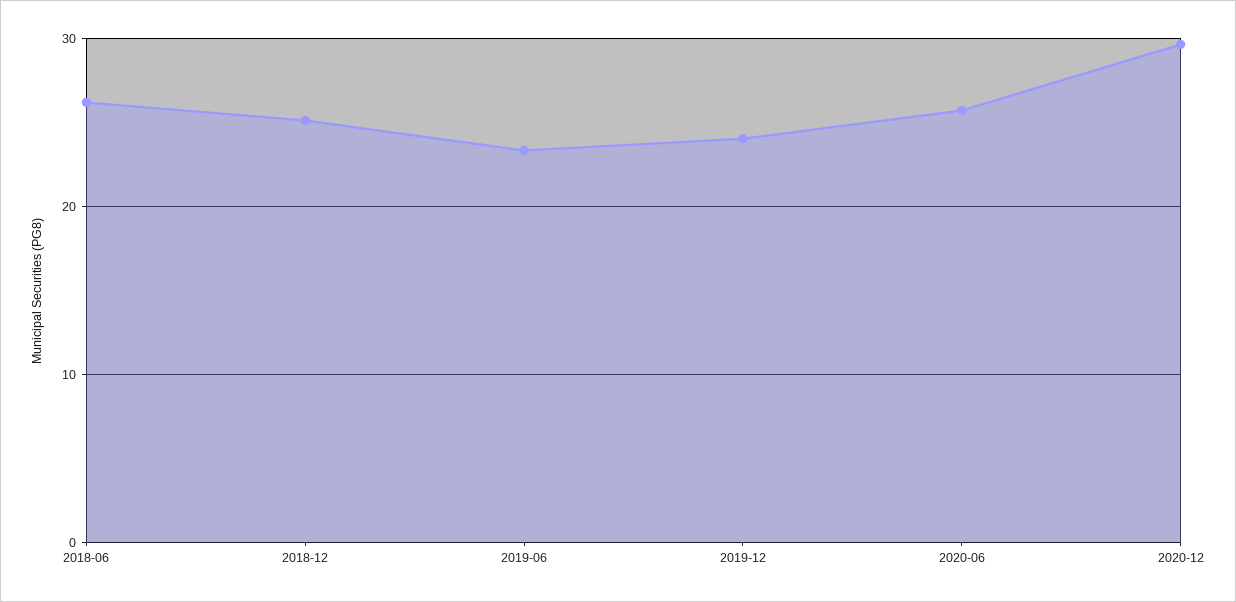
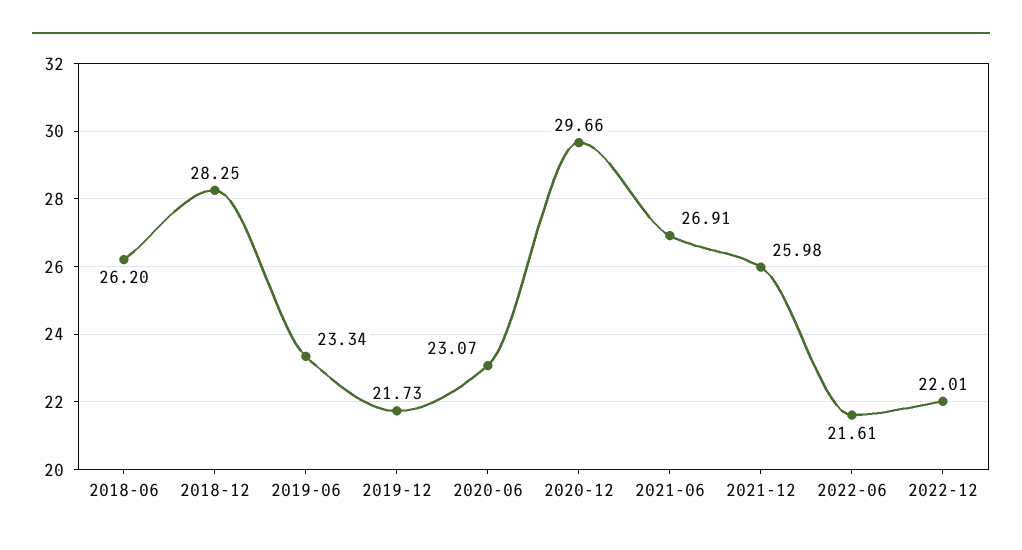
2018-12: 25 -> 28.25
2019-12: 24 -> 21.73
2020-06: 26 -> 23.07
2021-06: none -> 26.91
2021-12: none -> 25.98
2022-06: none -> 21.61
2022-12: none -> 22.01

